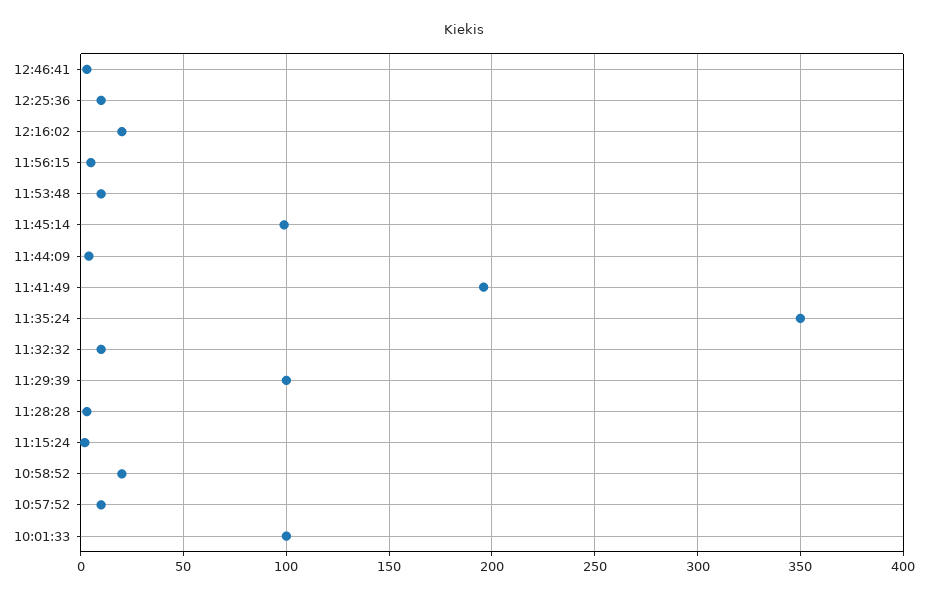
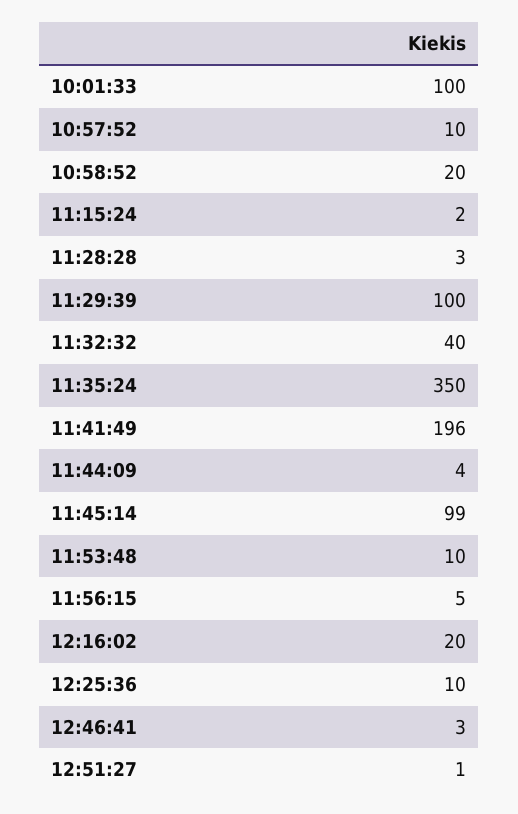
11:32:32: 10 -> 40
12:51:27: none -> 1

